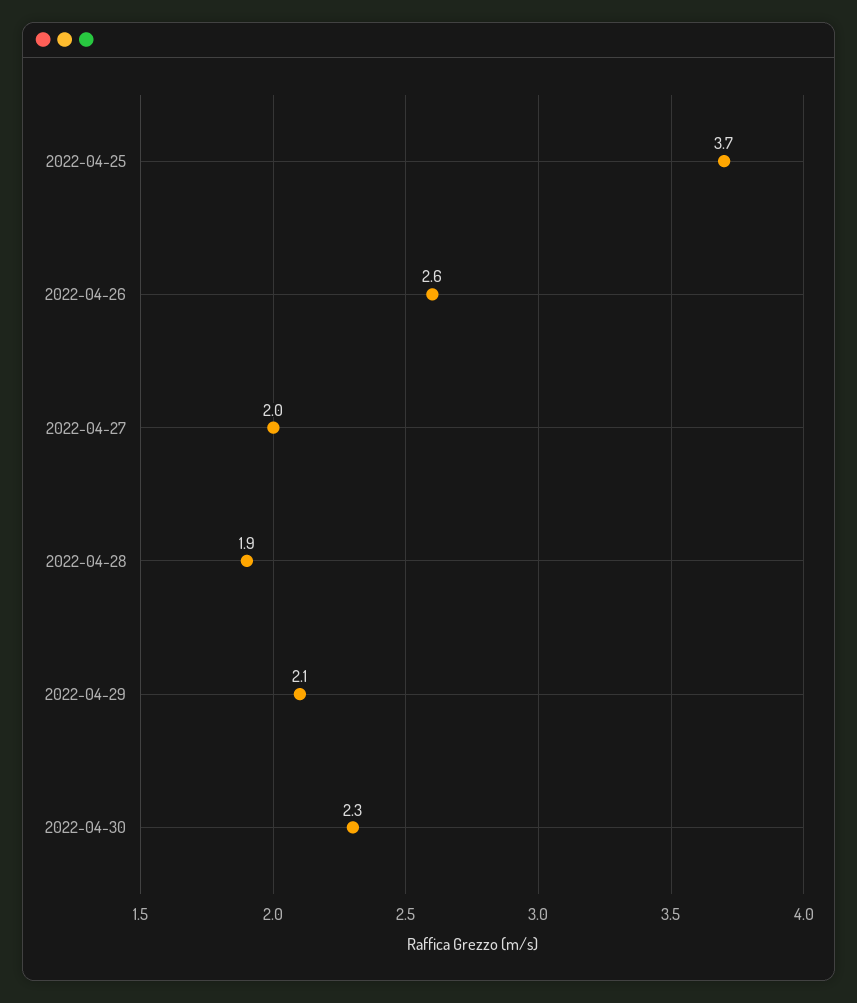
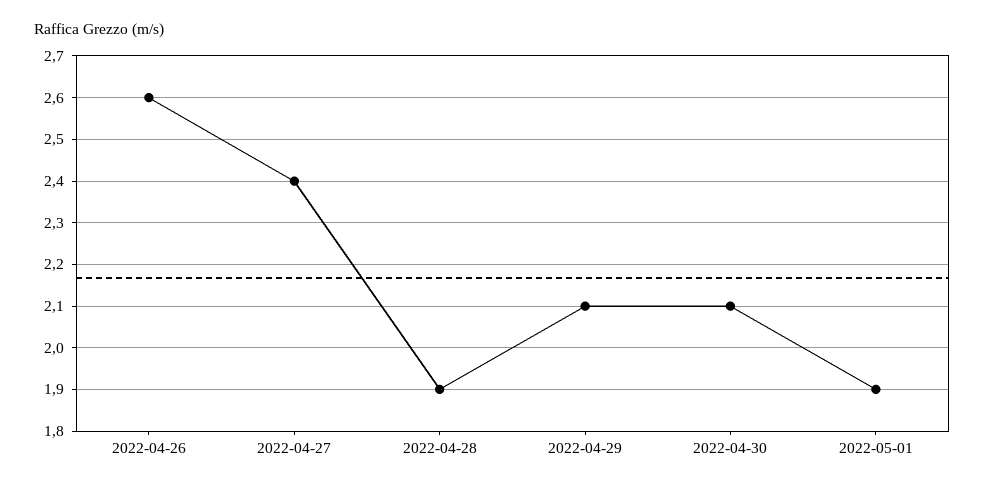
2022-04-25: 3.7 -> none
2022-04-27: 2 -> 2.4
2022-04-30: 2.3 -> 2.1
2022-05-01: none -> 1.9

